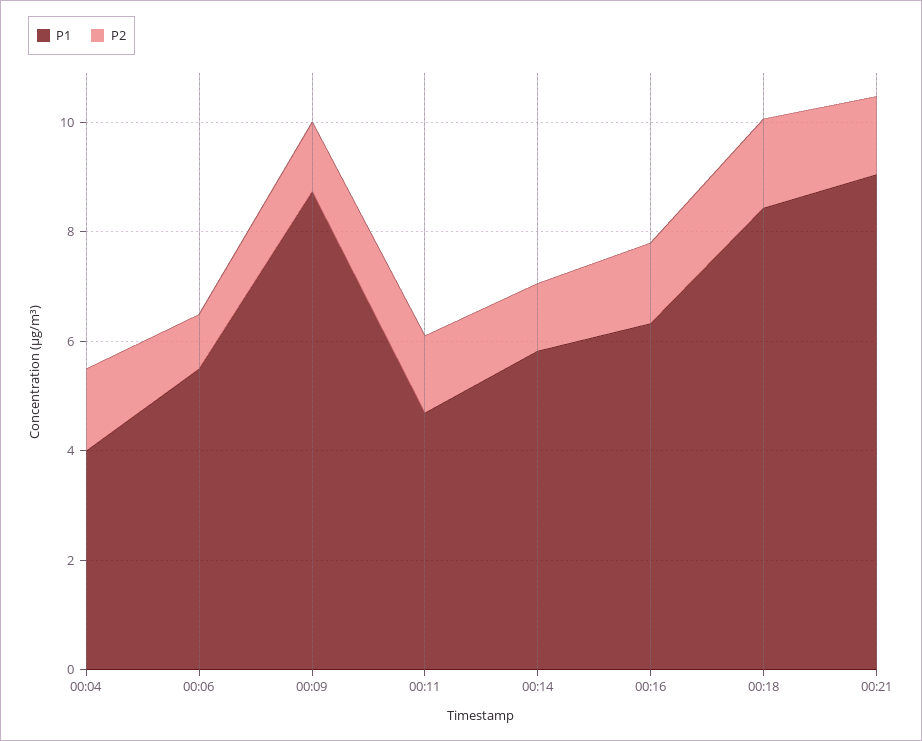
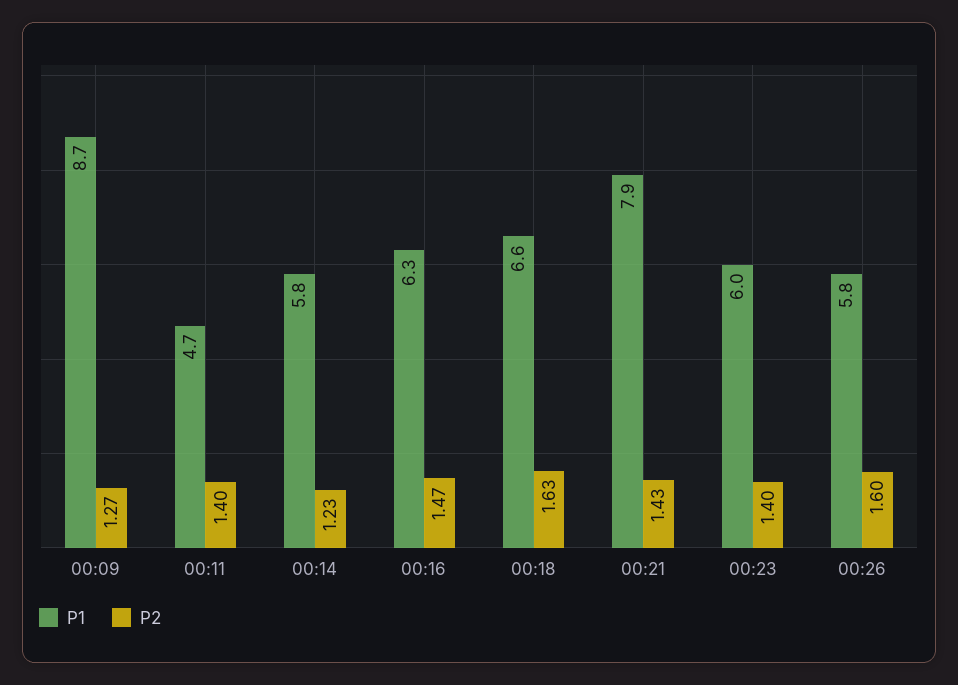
P1, 00:04: 4 -> none
P2, 00:04: 1.5 -> none
P1, 00:06: 5.5 -> none
P2, 00:06: 1 -> none
P1, 00:18: 8.5 -> 6.6
P1, 00:21: 9 -> 7.9
P1, 00:23: none -> 6
P2, 00:23: none -> 1.4
P1, 00:26: none -> 5.8
P2, 00:26: none -> 1.6

